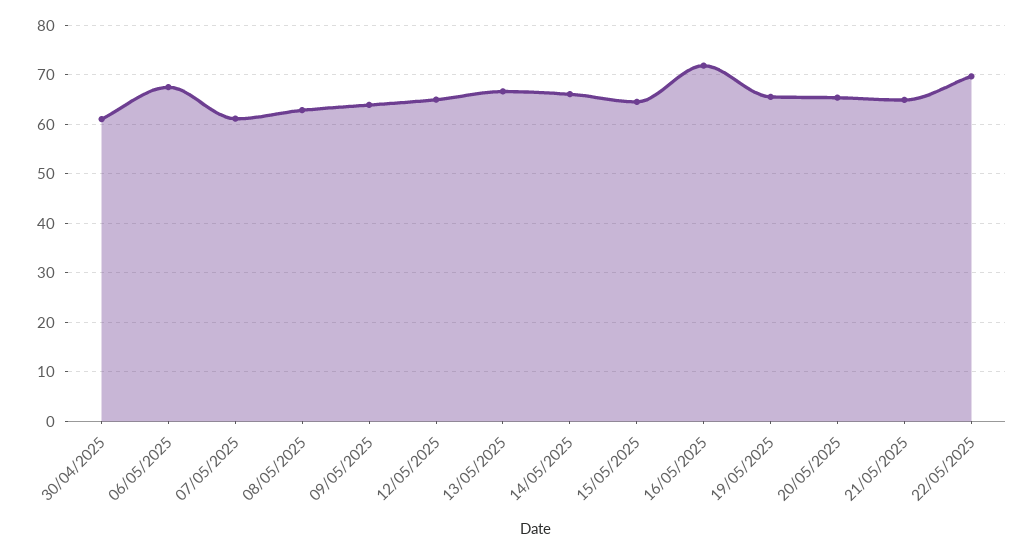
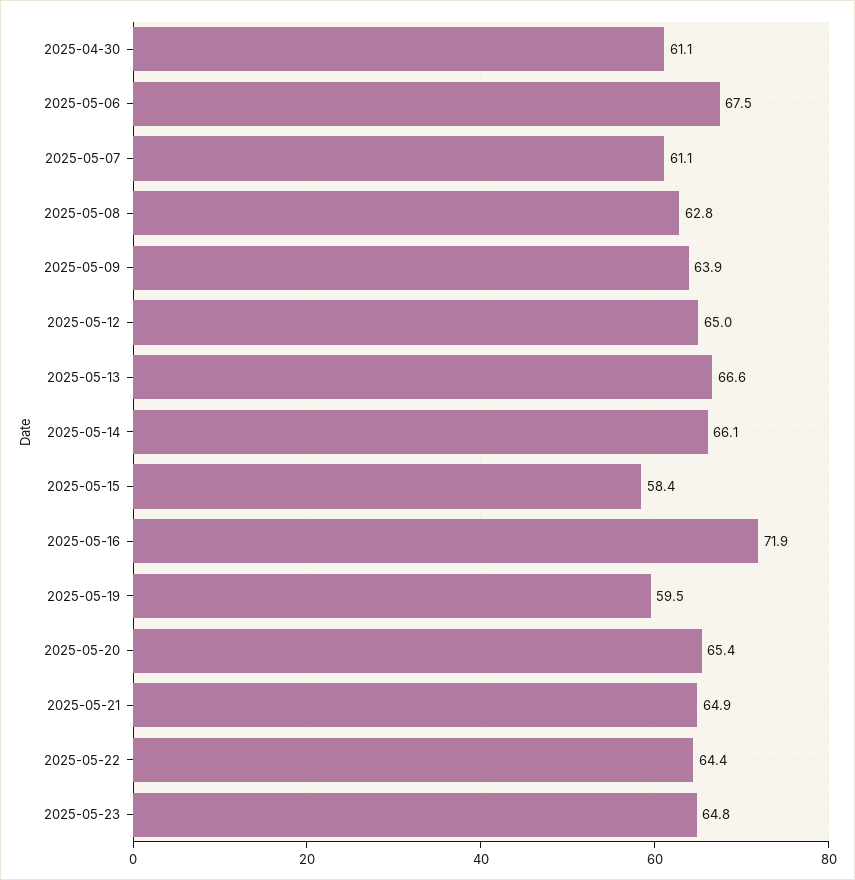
15/05/2025: 64 -> 58.4
19/05/2025: 66 -> 59.5
22/05/2025: 70 -> 64.4
2025-05-23: none -> 64.8

